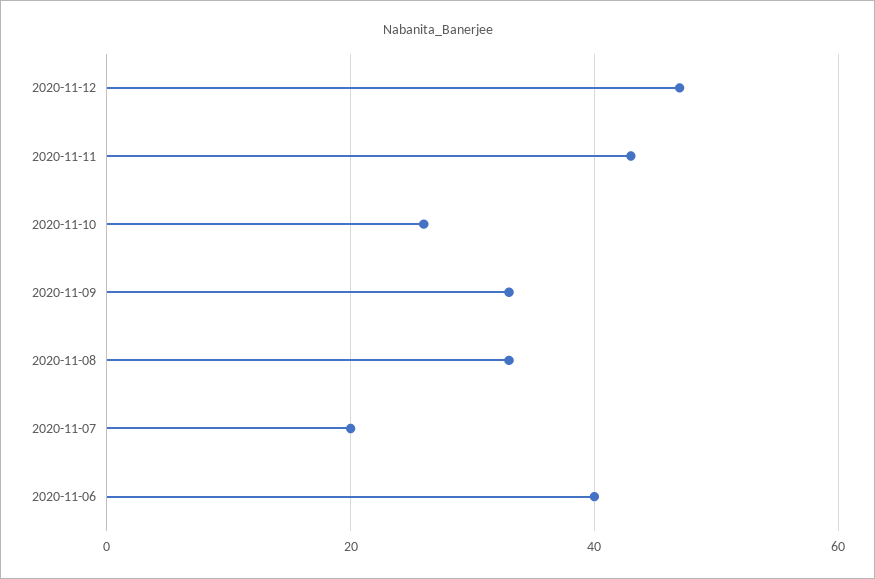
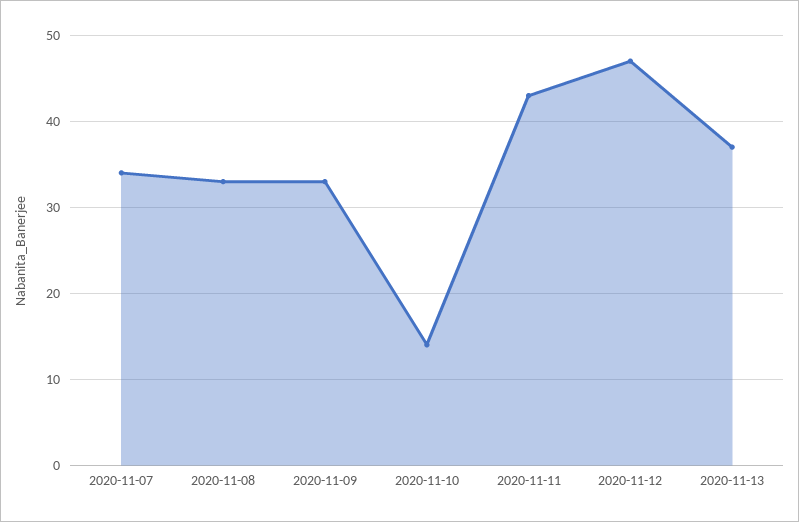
2020-11-10: 25 -> 14
2020-11-07: 20 -> 34
2020-11-06: 40 -> none
2020-11-13: none -> 37

